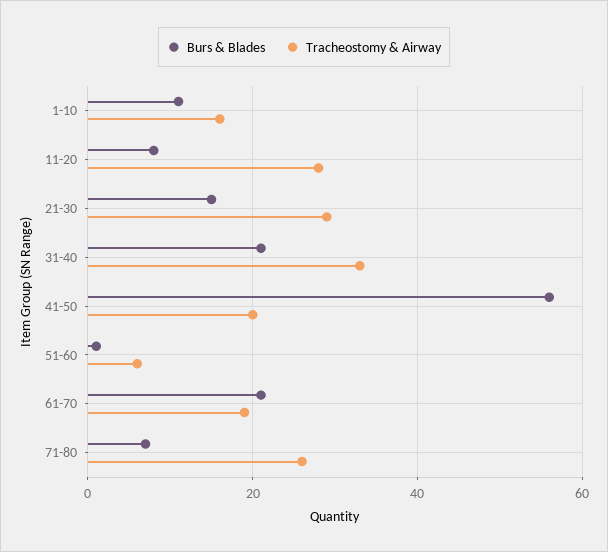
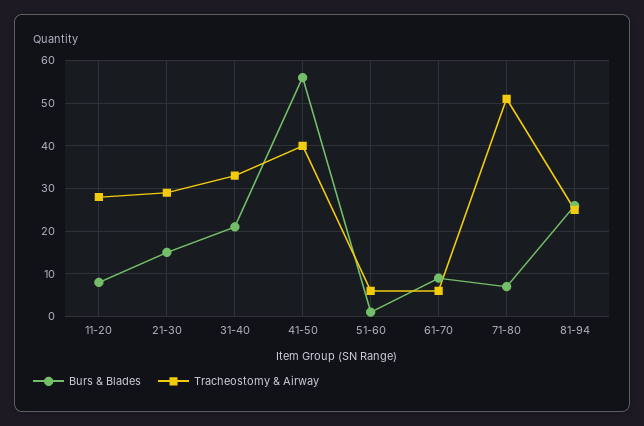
Burs & Blades, 1-10: 10 -> none
Tracheostomy & Airway, 1-10: 15 -> none
Tracheostomy & Airway, 41-50: 20 -> 40
Burs & Blades, 61-70: 20 -> 10
Tracheostomy & Airway, 61-70: 20 -> 5
Tracheostomy & Airway, 71-80: 25 -> 50
Burs & Blades, 81-94: none -> 25
Tracheostomy & Airway, 81-94: none -> 25

